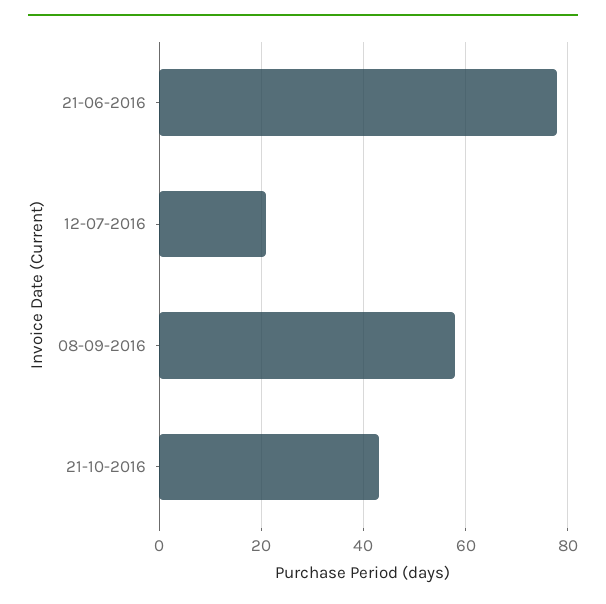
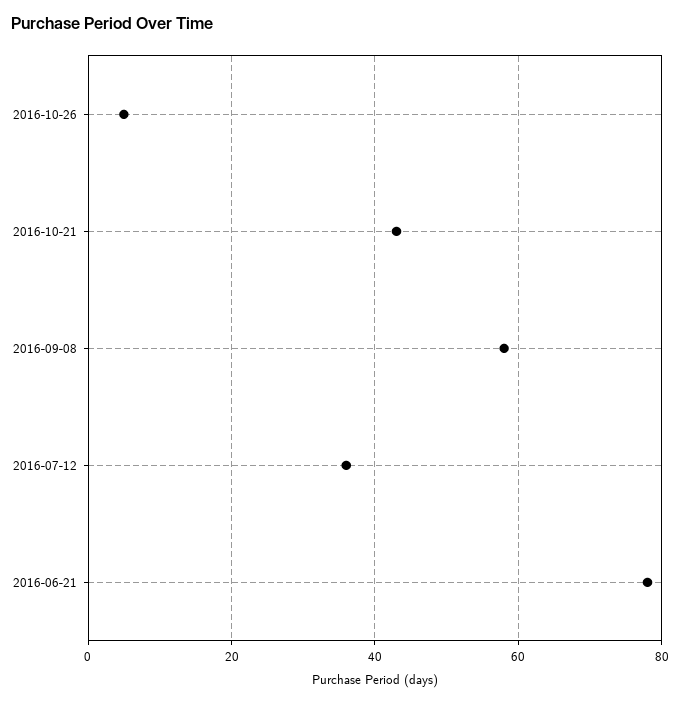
12-07-2016: 20 -> 35
2016-10-26: none -> 5

